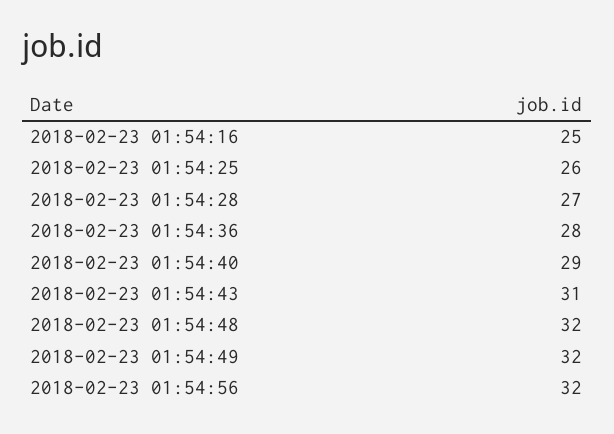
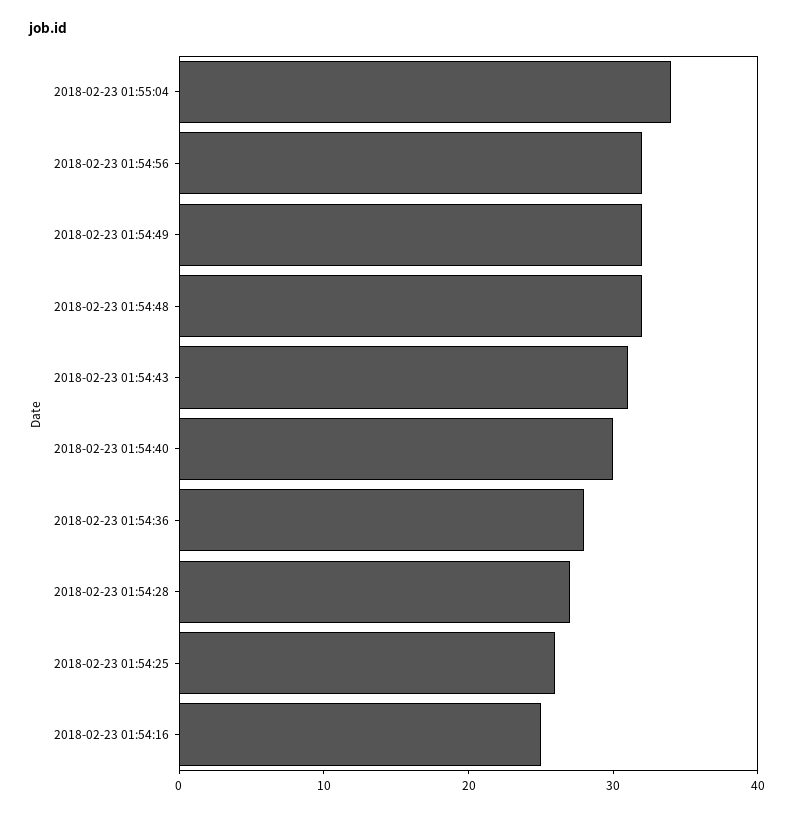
2018-02-23 01:54:40: 29 -> 30
2018-02-23 01:55:04: none -> 34

